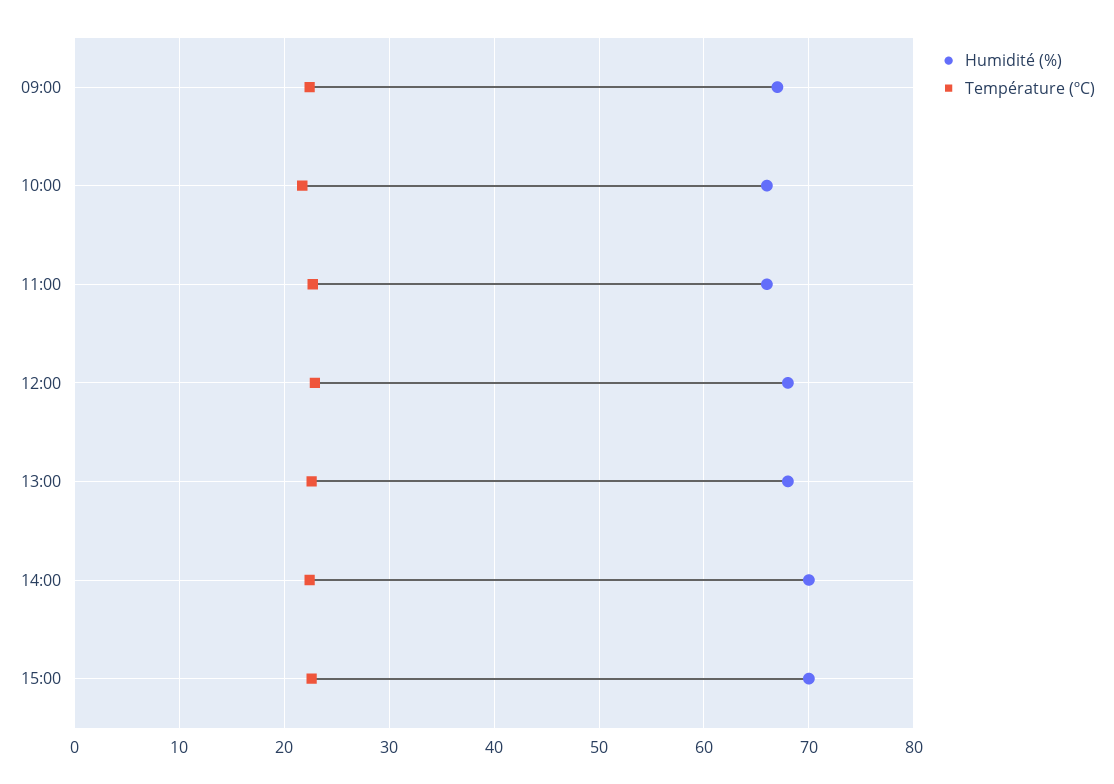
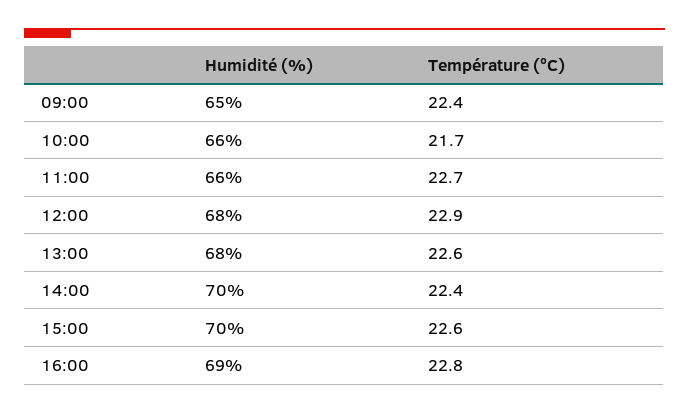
Humidité (%), 09:00: 67 -> 65
Humidité (%), 16:00: none -> 69
Température (ºC), 16:00: none -> 22.8

